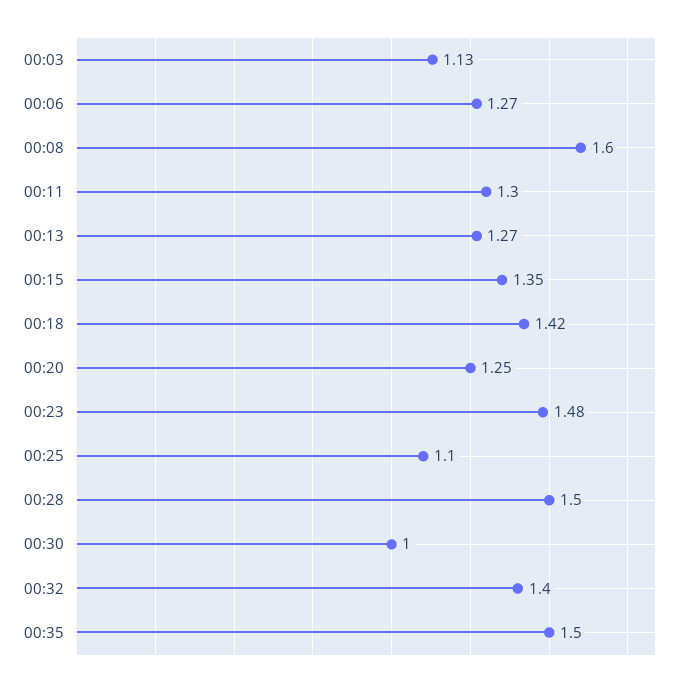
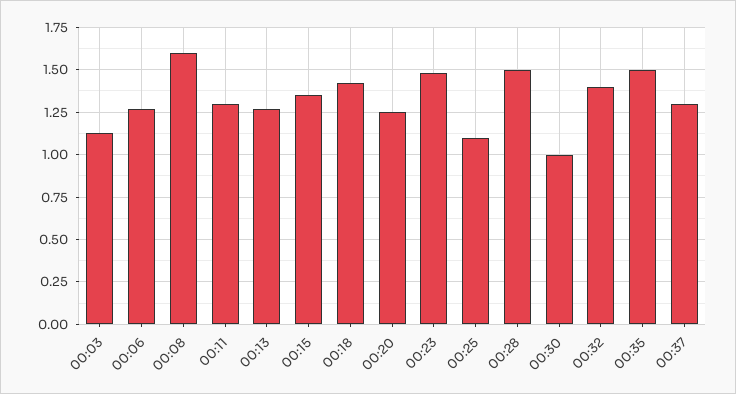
00:37: none -> 1.3

